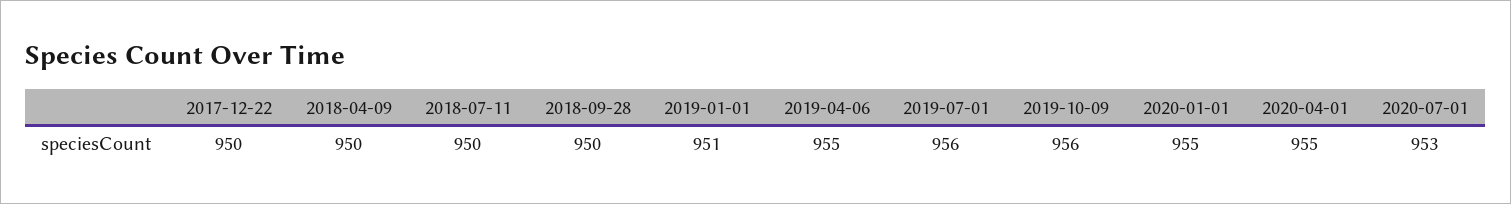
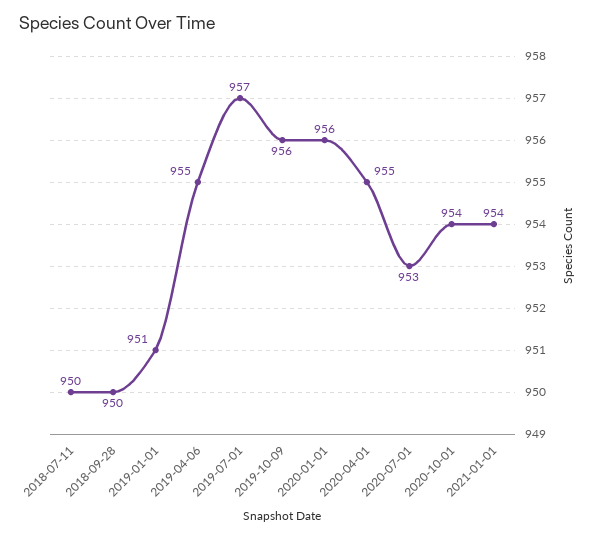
2017-12-22: 950 -> none
2018-04-09: 950 -> none
2019-07-01: 956 -> 957
2020-01-01: 955 -> 956
2020-10-01: none -> 954
2021-01-01: none -> 954

